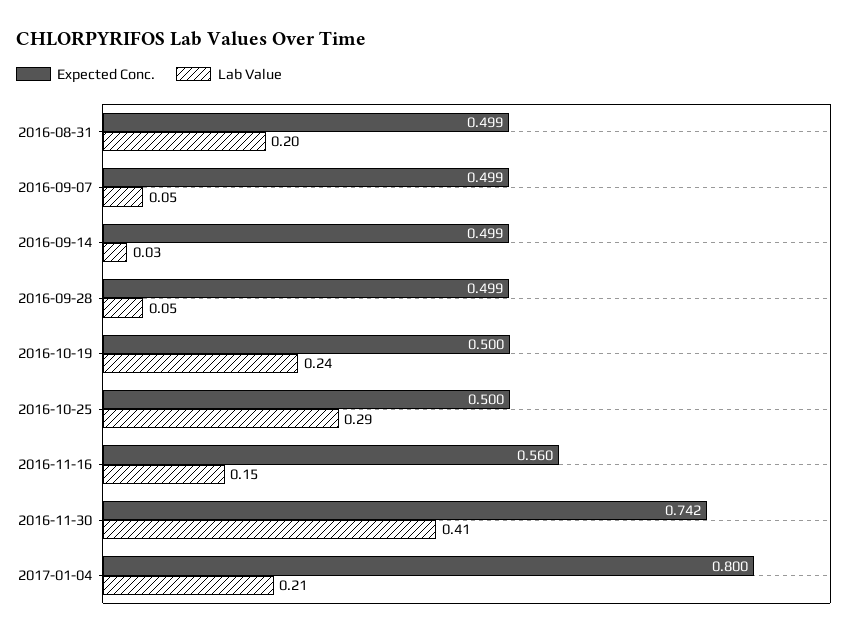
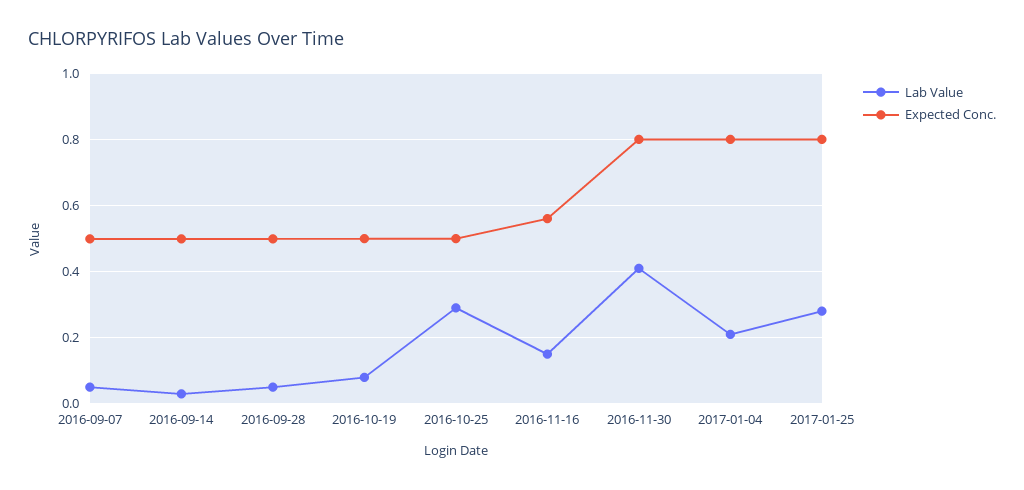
Expected Conc., 2016-08-31: 0.499 -> none
Lab Value, 2016-08-31: 0.2 -> none
Lab Value, 2016-10-19: 0.24 -> 0.08
Expected Conc., 2016-11-30: 0.742 -> 0.8
Lab Value, 2017-01-25: none -> 0.28
Expected Conc., 2017-01-25: none -> 0.8

